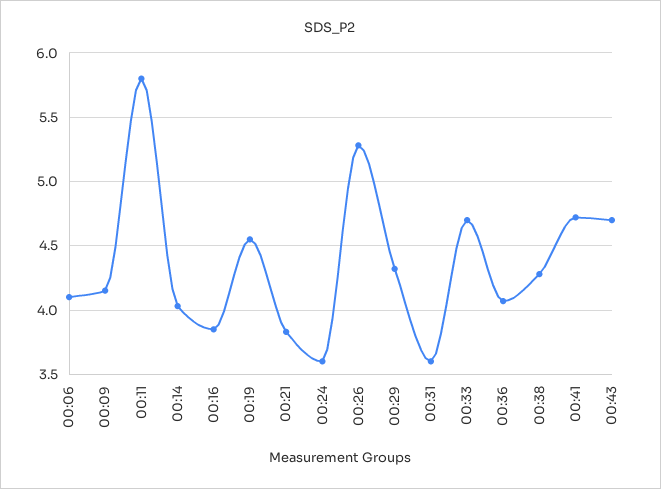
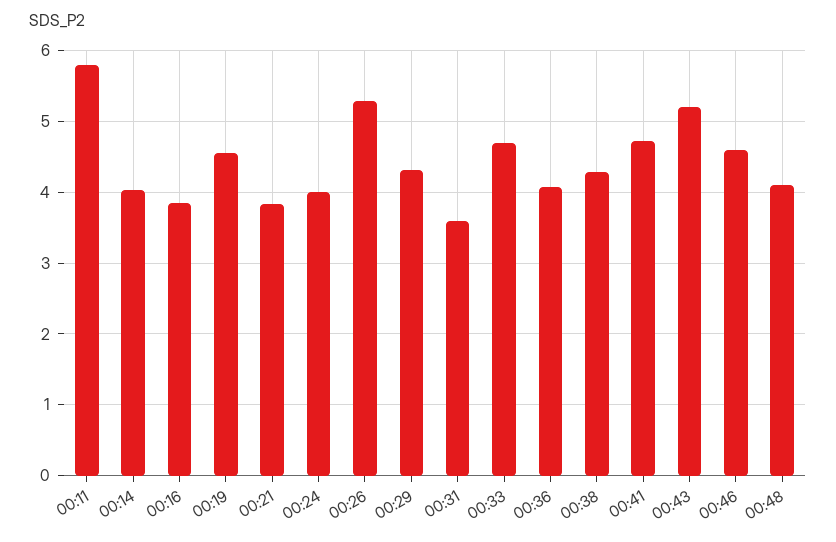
00:06: 4.1 -> none
00:09: 4.15 -> none
00:24: 3.6 -> 4
00:43: 4.7 -> 5.2
00:46: none -> 4.6
00:48: none -> 4.1

